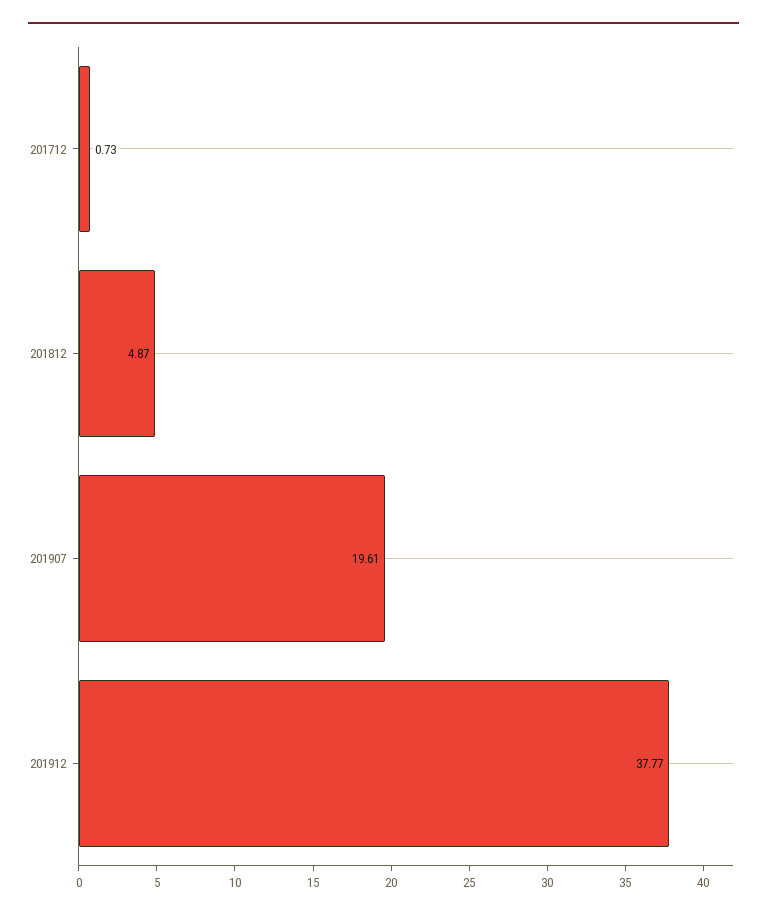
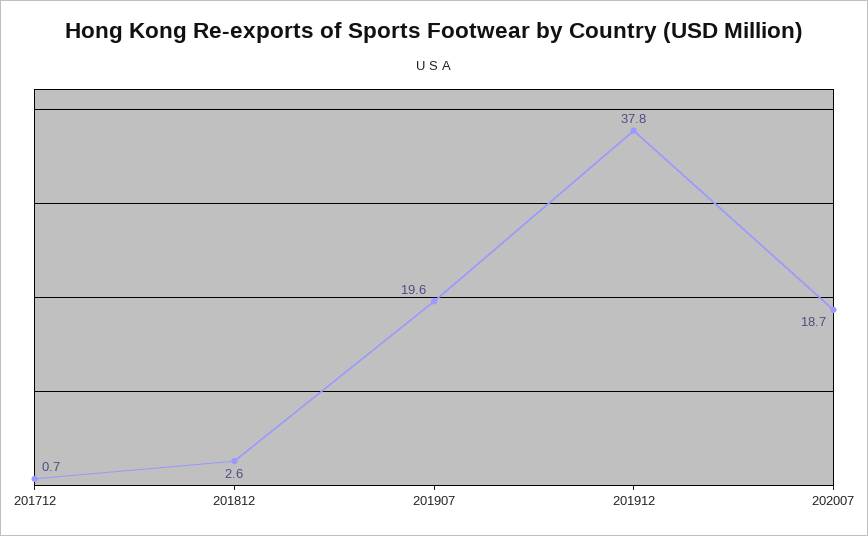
201812: 4.87 -> 2.6
202007: none -> 18.7

